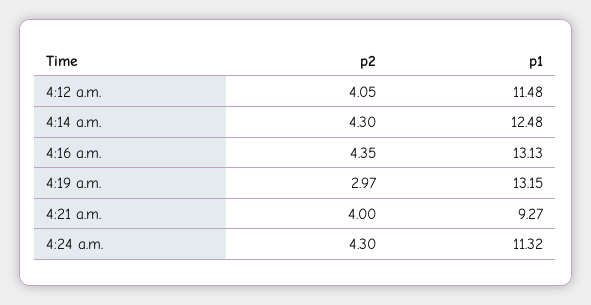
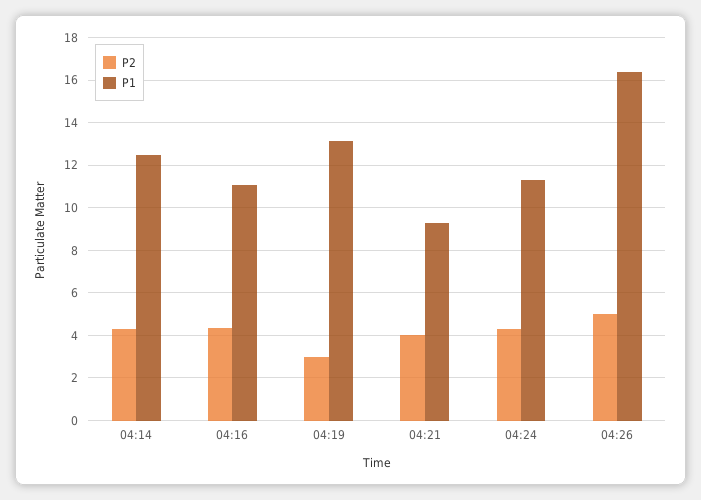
p2, 4:12 a.m.: 4.05 -> none
p1, 4:12 a.m.: 11.48 -> none
p1, 4:16 a.m.: 13.13 -> 11
p2, 04:26: none -> 5
p1, 04:26: none -> 16.5

